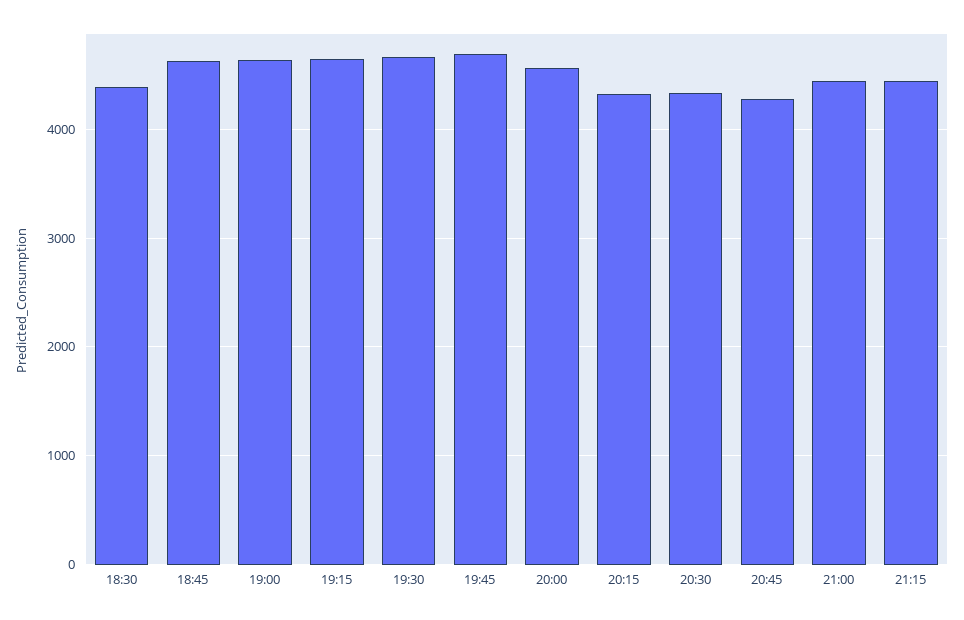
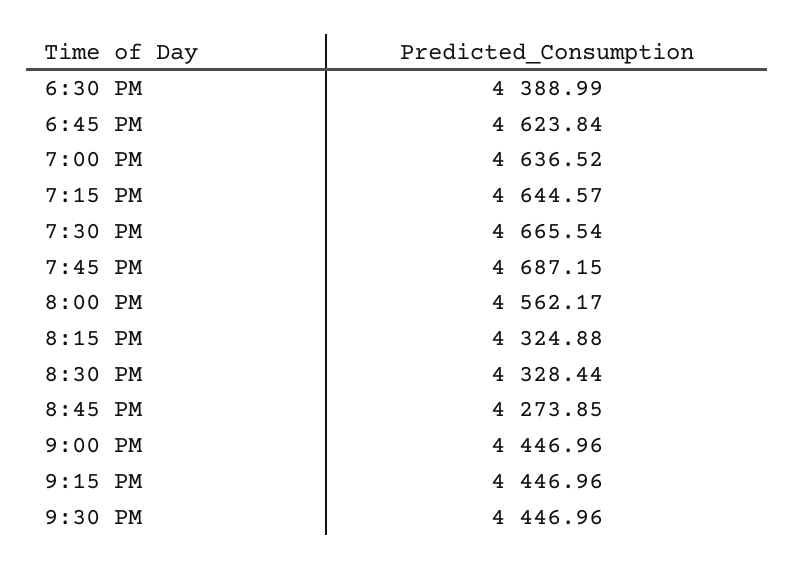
9:30 PM: none -> 4446.96

